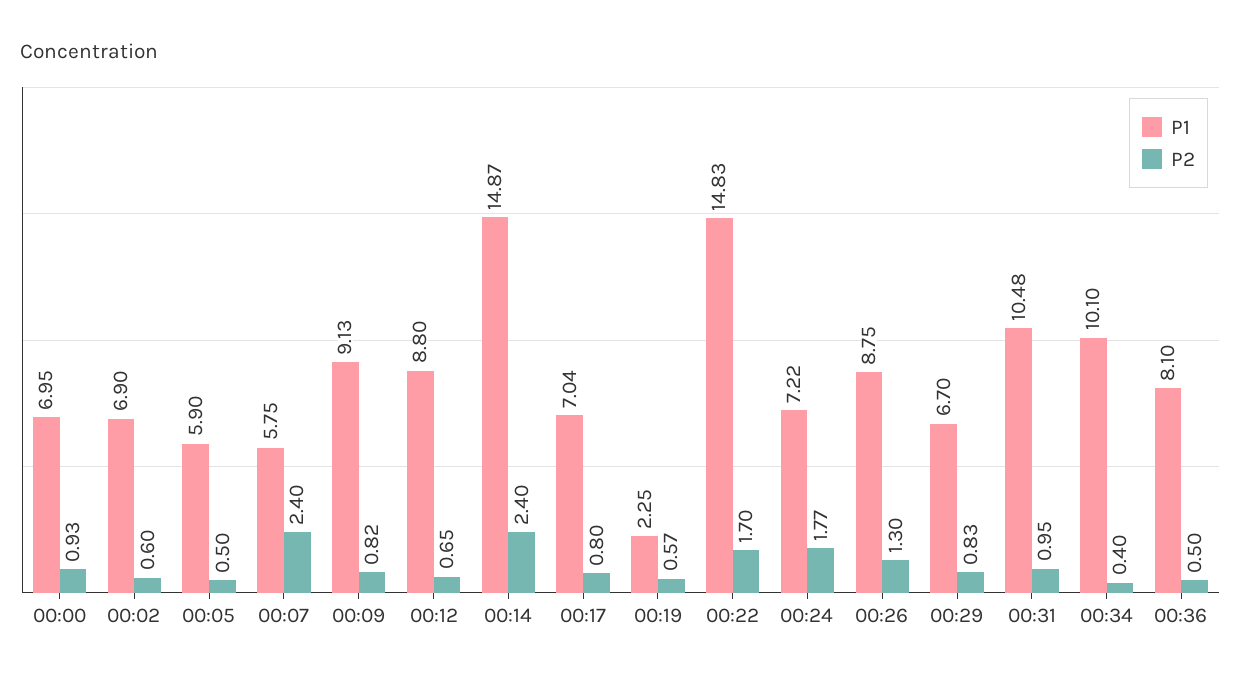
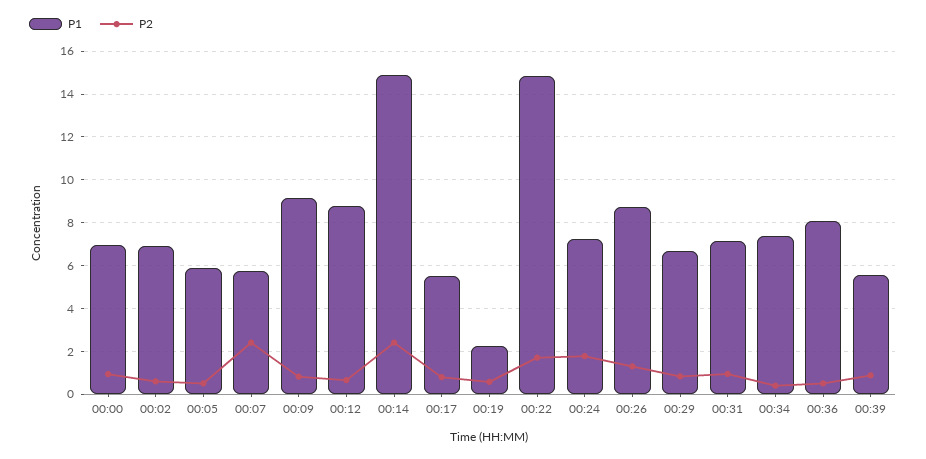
P1, 00:17: 7.04 -> 5.5
P1, 00:31: 10.48 -> 7
P1, 00:34: 10.1 -> 7.5
P1, 00:39: none -> 5.5
P2, 00:39: none -> 1

